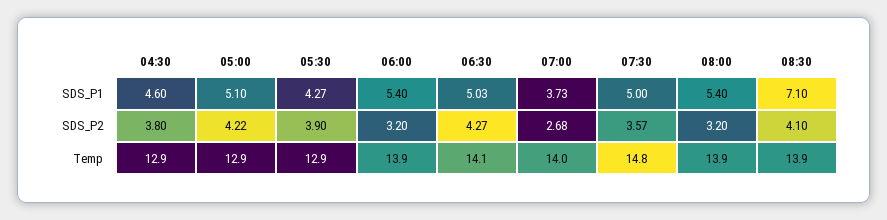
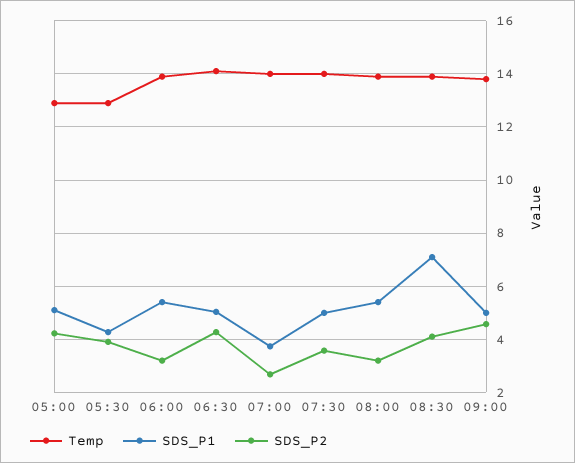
SDS_P1, 04:30: 4.6 -> none
SDS_P2, 04:30: 3.8 -> none
Temp, 04:30: 12.9 -> none
Temp, 07:30: 14.8 -> 14
Temp, 09:00: none -> 13.75
SDS_P1, 09:00: none -> 5
SDS_P2, 09:00: none -> 4.5

